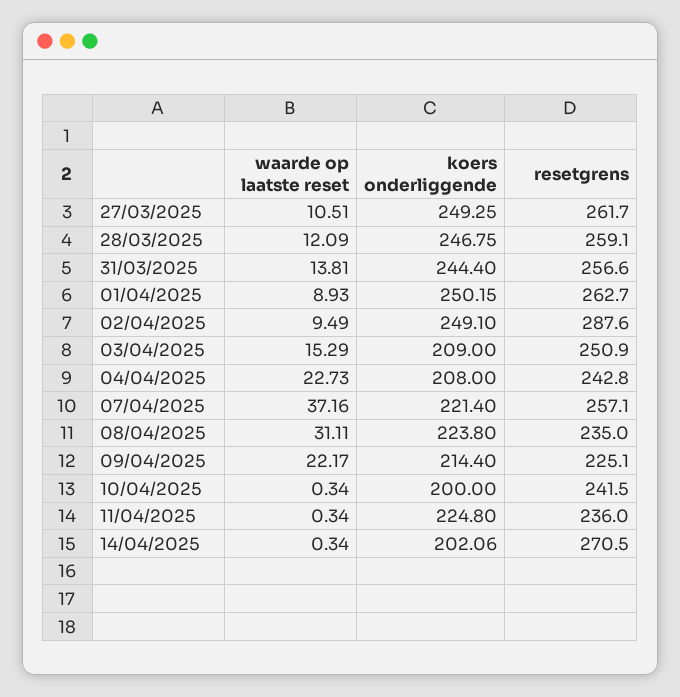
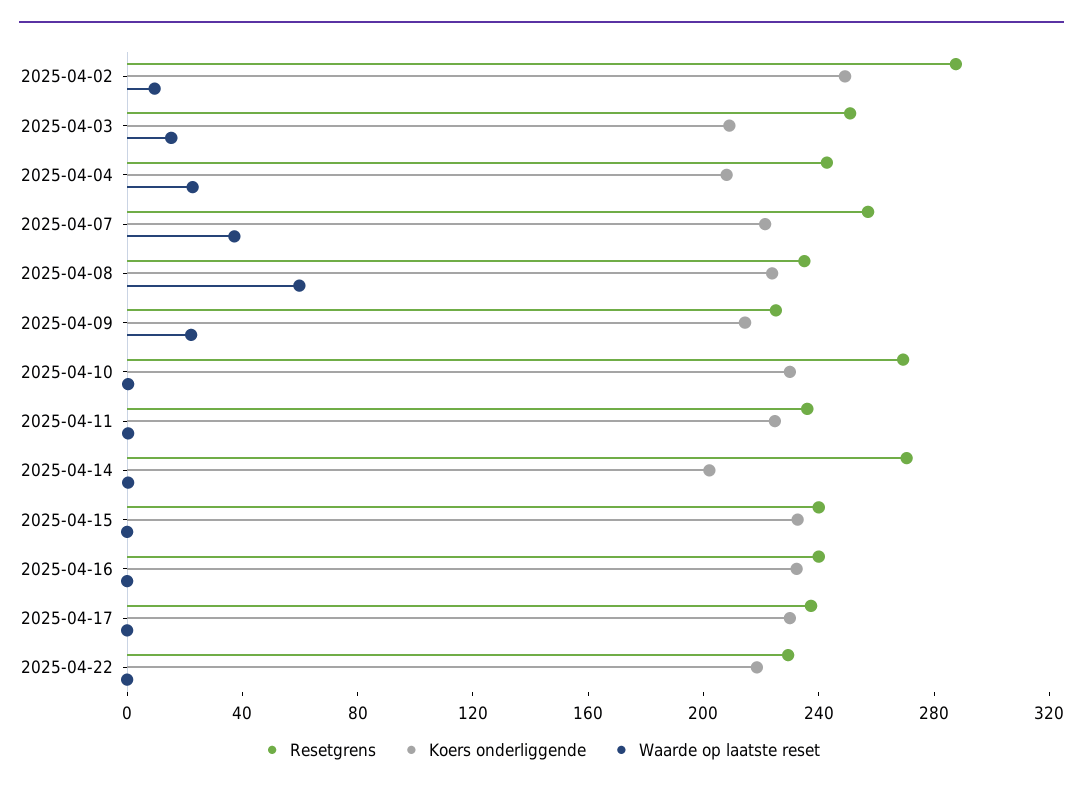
waarde op laatste reset, 27/03/2025: 10.51 -> none
koers onderliggende, 27/03/2025: 249.25 -> none
resetgrens, 27/03/2025: 261.7 -> none
waarde op laatste reset, 28/03/2025: 12.09 -> none
koers onderliggende, 28/03/2025: 246.75 -> none
resetgrens, 28/03/2025: 259.1 -> none
waarde op laatste reset, 31/03/2025: 13.81 -> none
koers onderliggende, 31/03/2025: 244.4 -> none
resetgrens, 31/03/2025: 256.6 -> none
waarde op laatste reset, 01/04/2025: 8.93 -> none
koers onderliggende, 01/04/2025: 250.15 -> none
resetgrens, 01/04/2025: 262.7 -> none
waarde op laatste reset, 08/04/2025: 31.11 -> 60
koers onderliggende, 10/04/2025: 200 -> 230
resetgrens, 10/04/2025: 241.5 -> 270
resetgrens, 2025-04-15: none -> 240
koers onderliggende, 2025-04-15: none -> 230
waarde op laatste reset, 2025-04-15: none -> 0
resetgrens, 2025-04-16: none -> 240
koers onderliggende, 2025-04-16: none -> 230
waarde op laatste reset, 2025-04-16: none -> 0
resetgrens, 2025-04-17: none -> 240
koers onderliggende, 2025-04-17: none -> 230
waarde op laatste reset, 2025-04-17: none -> 0
resetgrens, 2025-04-22: none -> 230
koers onderliggende, 2025-04-22: none -> 220
waarde op laatste reset, 2025-04-22: none -> 0

